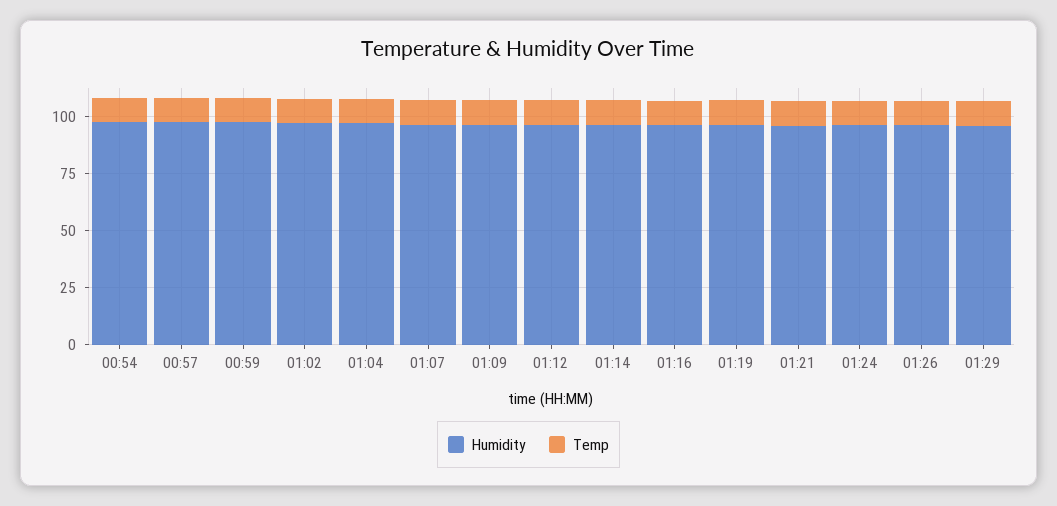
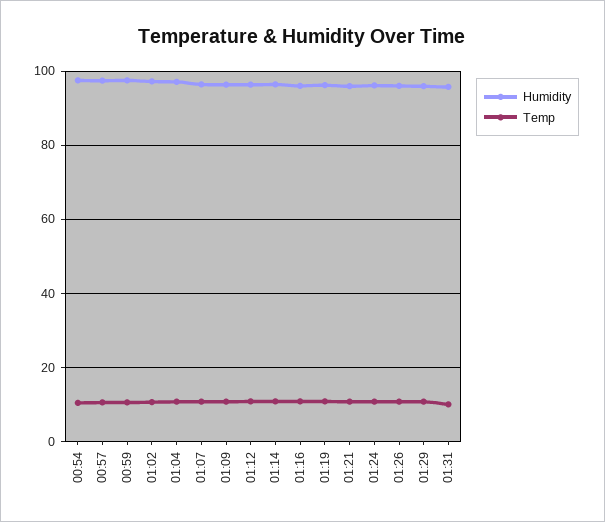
Humidity, 01:31: none -> 96
Temp, 01:31: none -> 10

